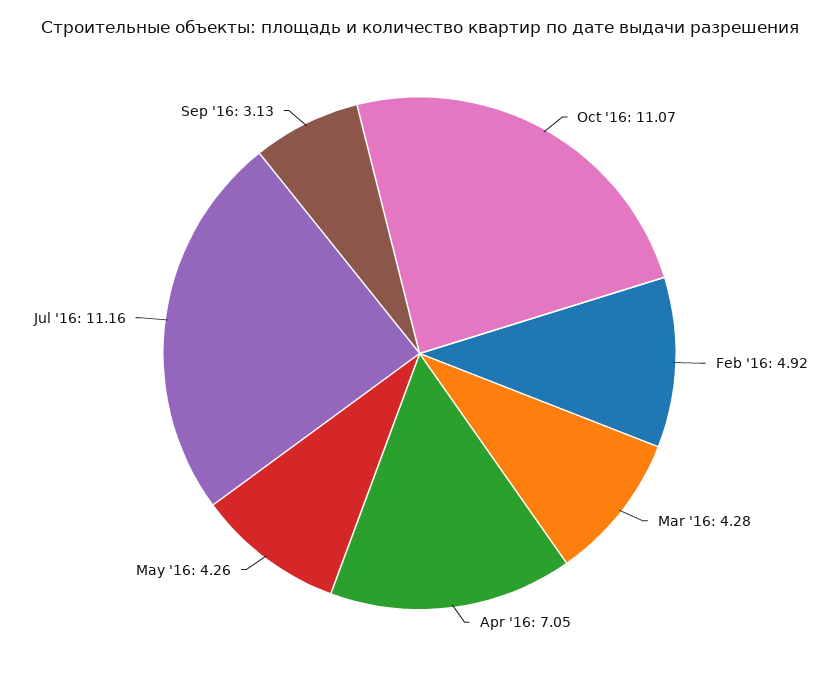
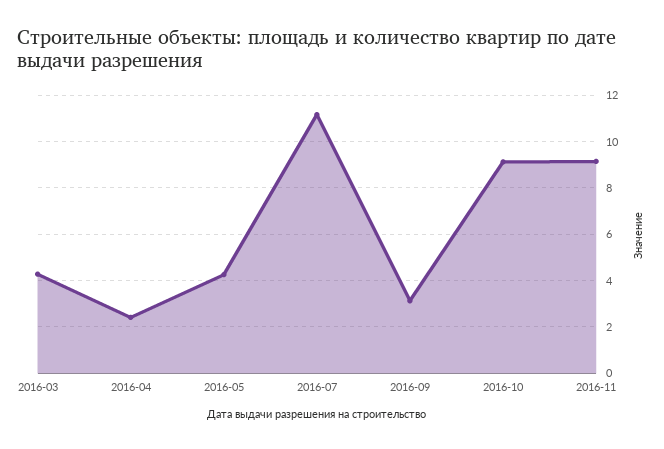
Oct '16: 11.07 -> 9
Feb '16: 4.92 -> none
Apr '16: 7.05 -> 2.5
2016-11: none -> 9

